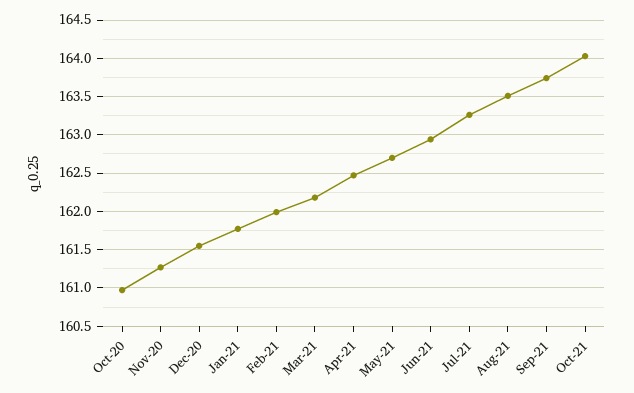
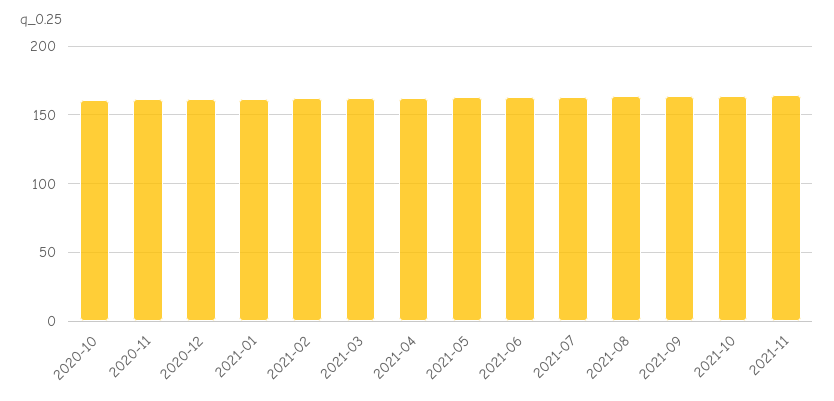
2021-11: none -> 165

